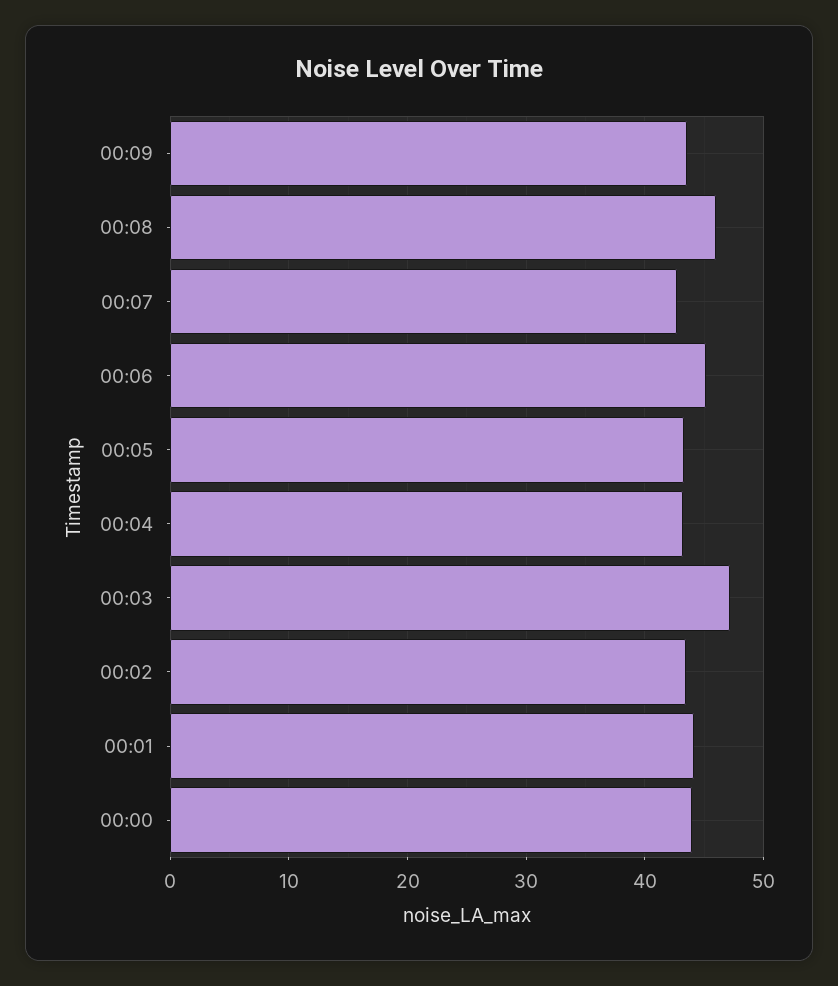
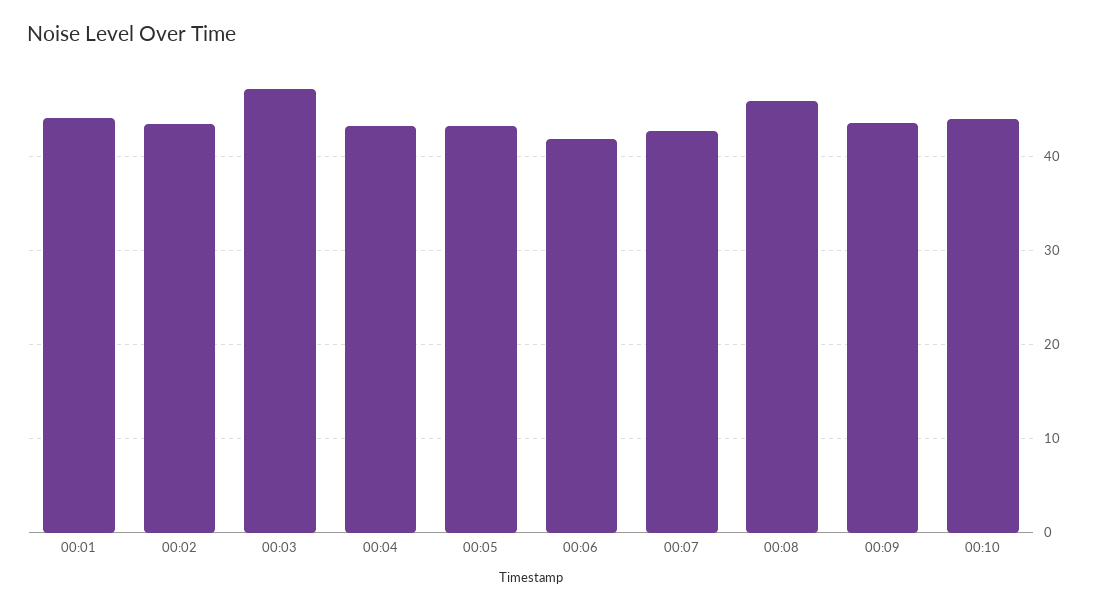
00:06: 45 -> 42
00:00: 44 -> none
00:10: none -> 44

